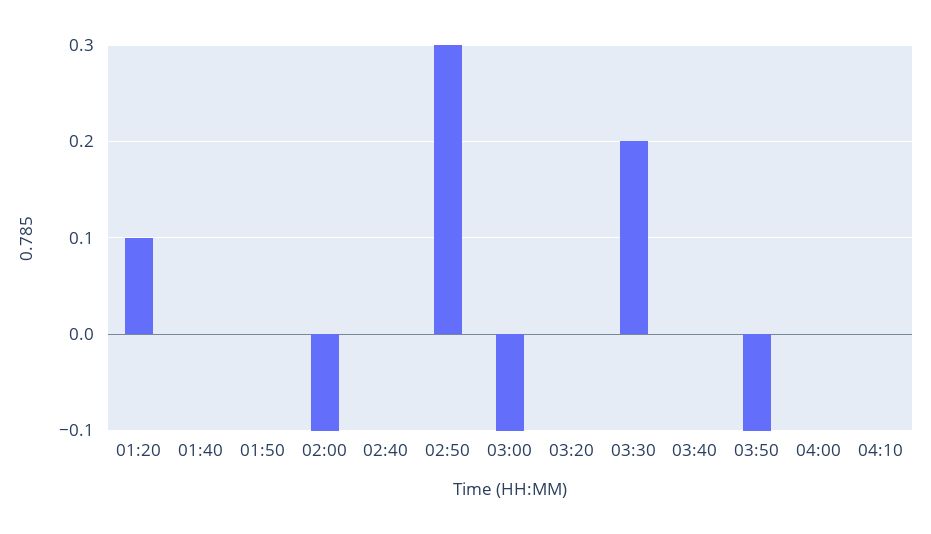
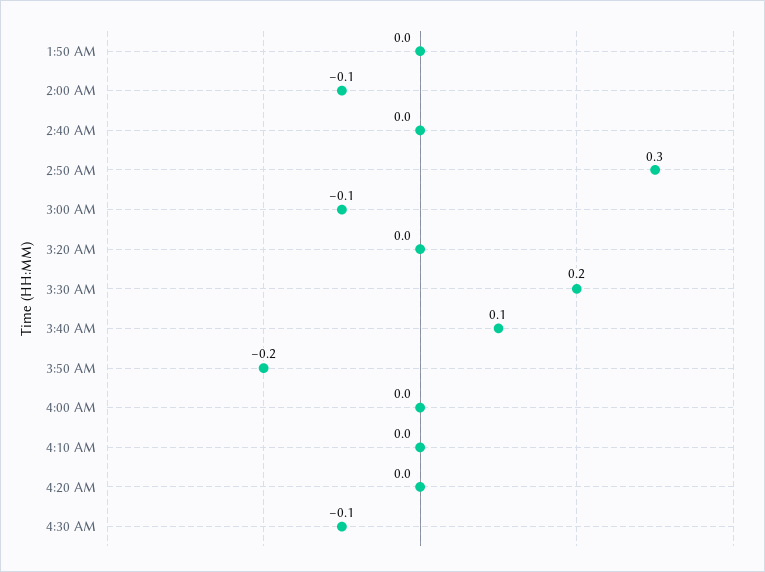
01:20: 0.1 -> none
01:40: 0 -> none
03:40: 0 -> 0.1
03:50: -0.1 -> -0.2
4:20 AM: none -> 0
4:30 AM: none -> -0.1

